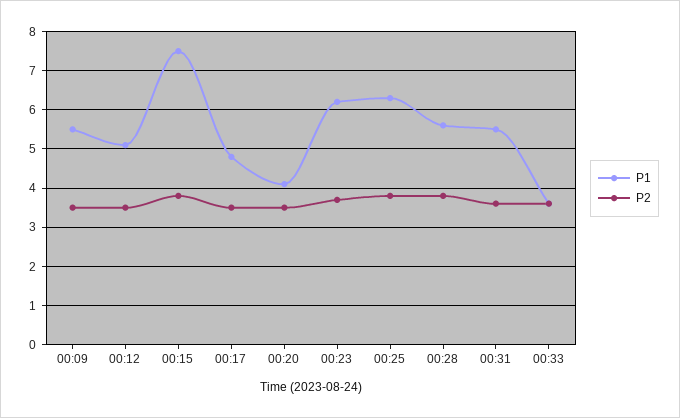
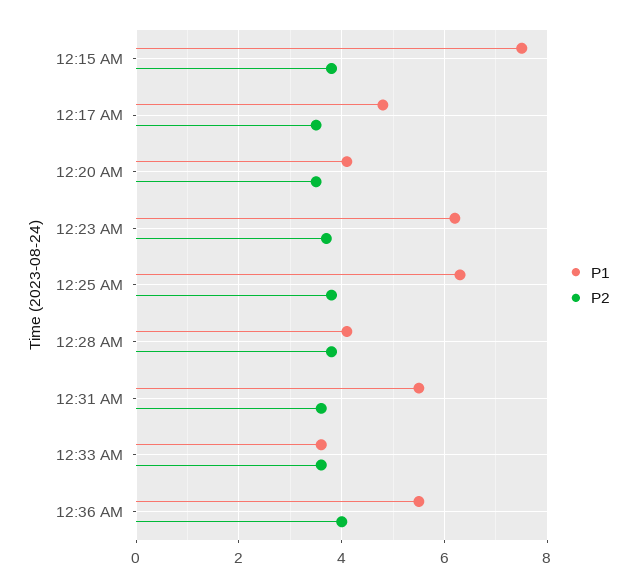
P1, 00:09: 5.5 -> none
P2, 00:09: 3.5 -> none
P1, 00:12: 5 -> none
P2, 00:12: 3.5 -> none
P1, 00:28: 5.5 -> 4
P1, 12:36 AM: none -> 5.5
P2, 12:36 AM: none -> 4

